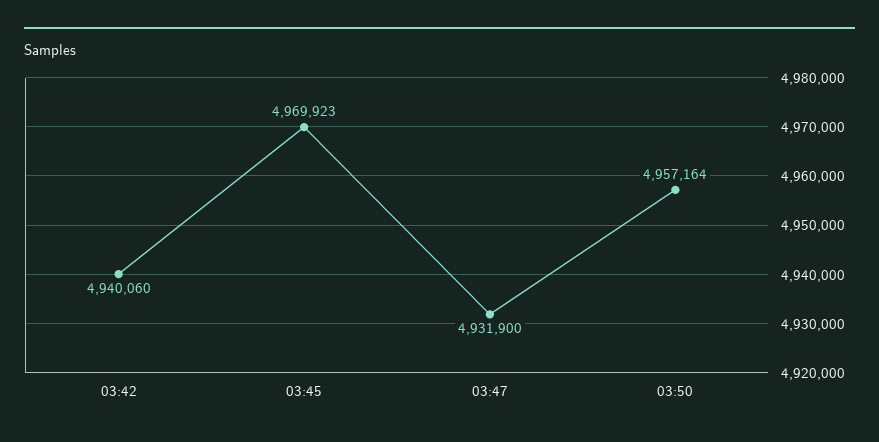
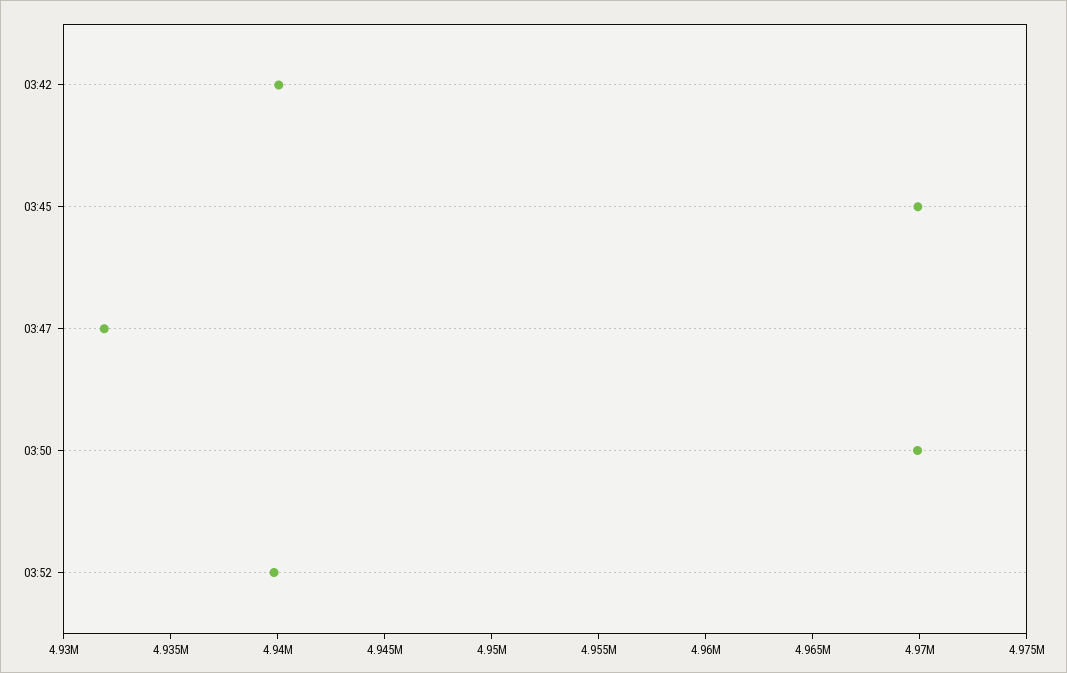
03:50: 4957164 -> 4970000
03:52: none -> 4940000

